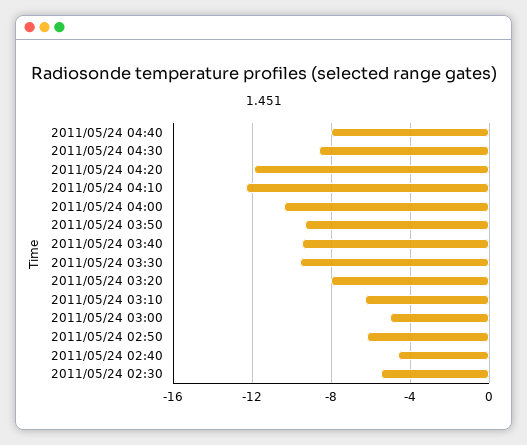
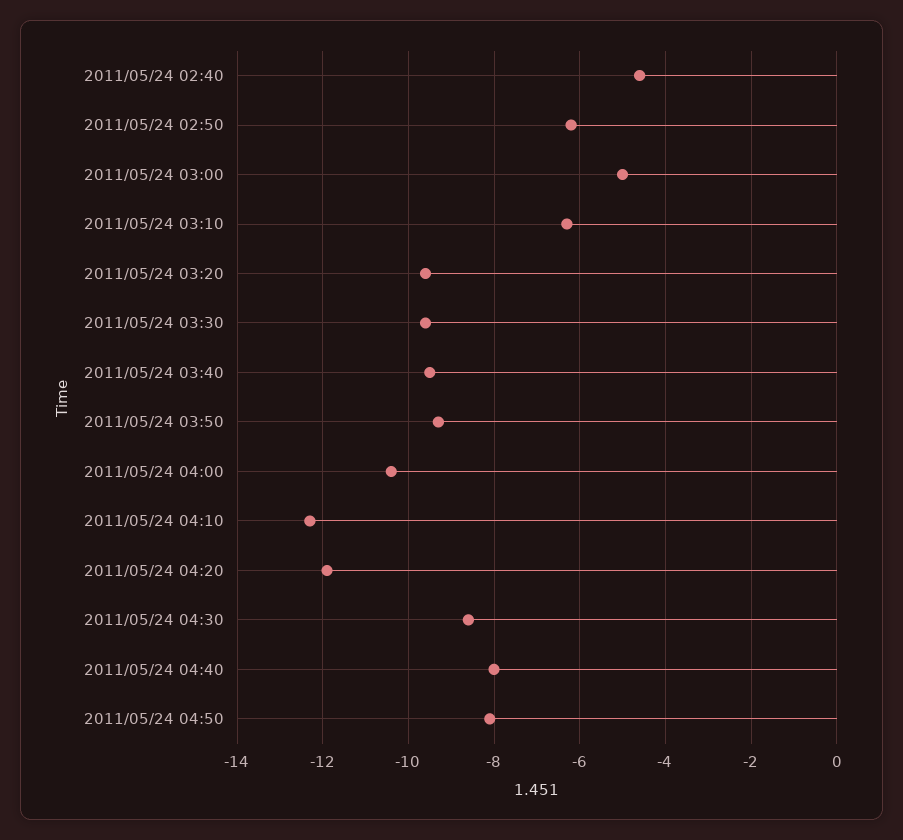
2011/05/24 03:20: -8 -> -9.5
2011/05/24 02:30: -5.5 -> none
2011/05/24 04:50: none -> -8

